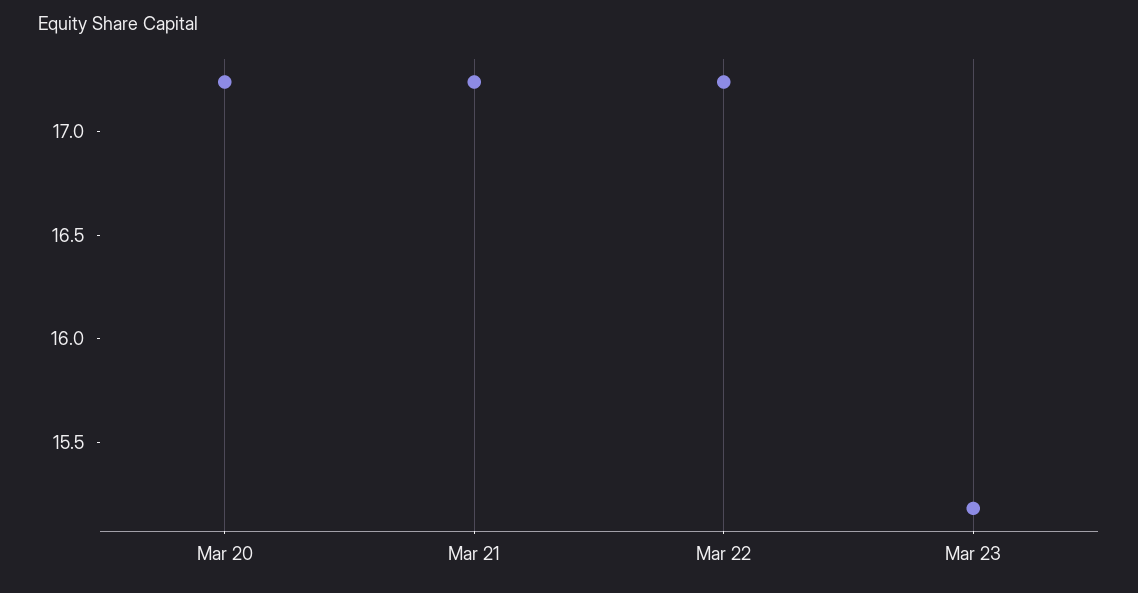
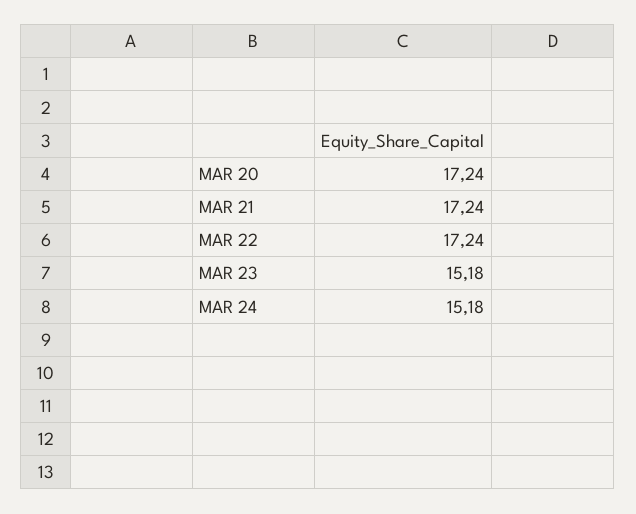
MAR 24: none -> 15.18

